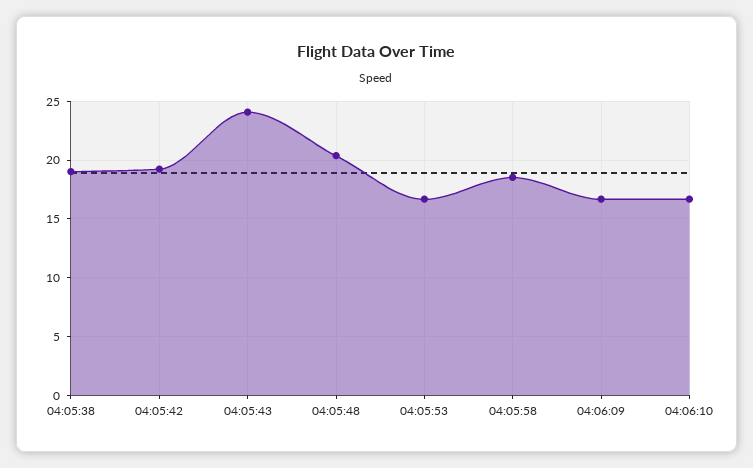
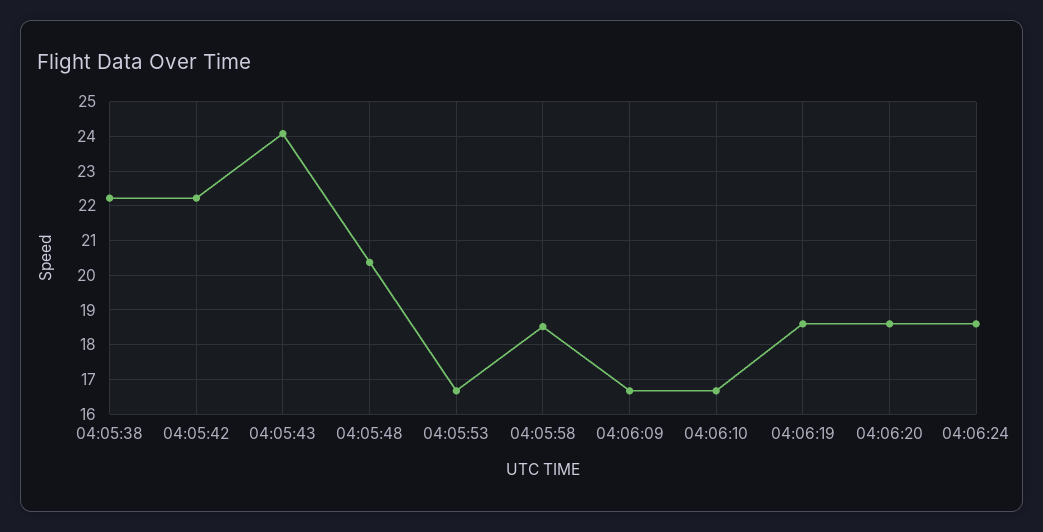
04:05:38: 19 -> 22.2
04:05:42: 19 -> 22.2
04:06:19: none -> 18.6
04:06:20: none -> 18.6
04:06:24: none -> 18.6

